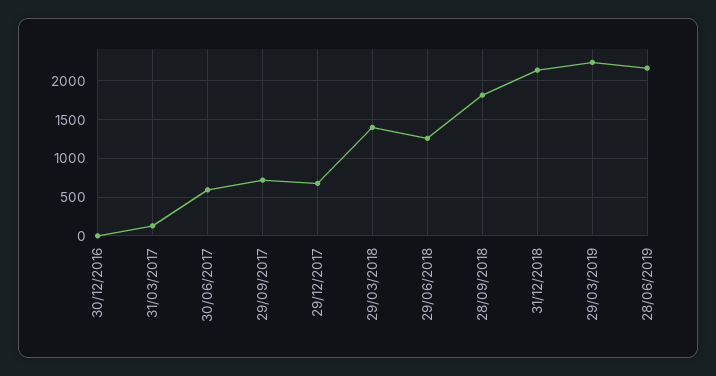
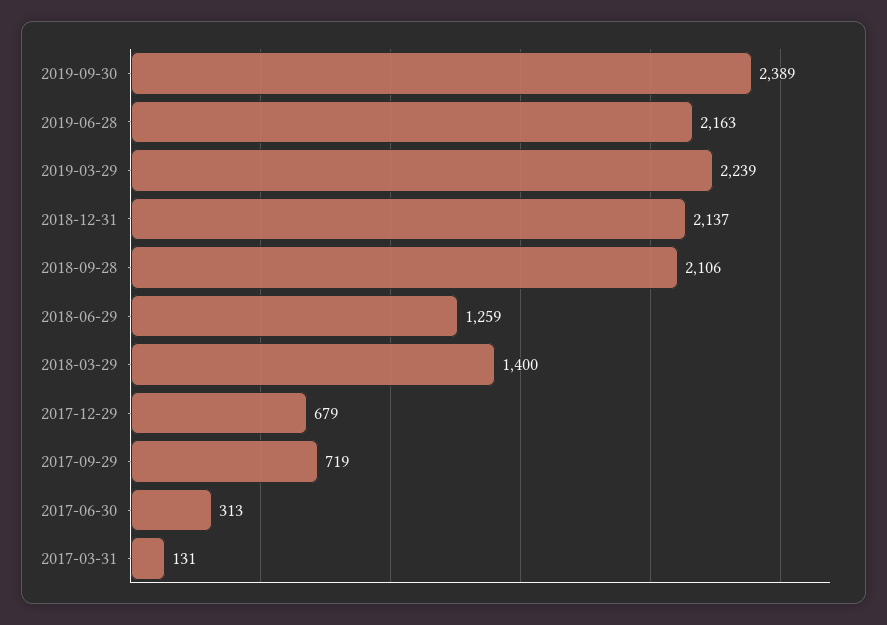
30/12/2016: 0 -> none
30/06/2017: 600 -> 313
28/09/2018: 1800 -> 2106
2019-09-30: none -> 2389

